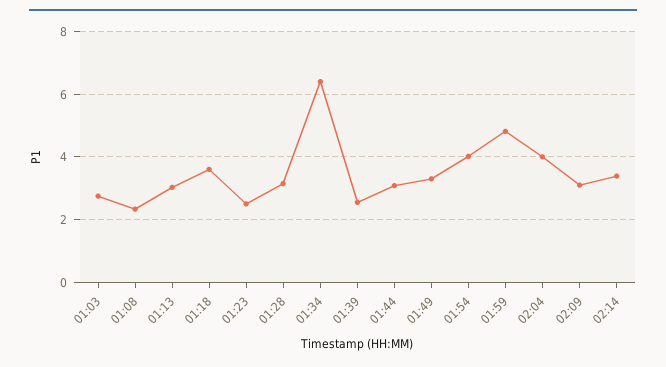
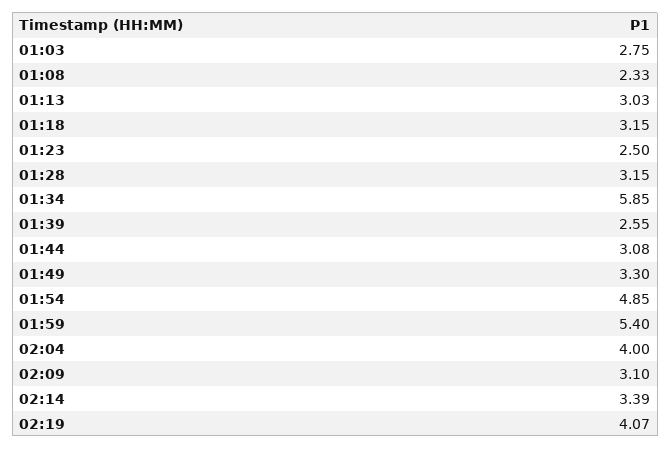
01:18: 3.6 -> 3.15
01:34: 6.4 -> 5.85
01:54: 4 -> 4.85
01:59: 4.8 -> 5.4
02:19: none -> 4.07

